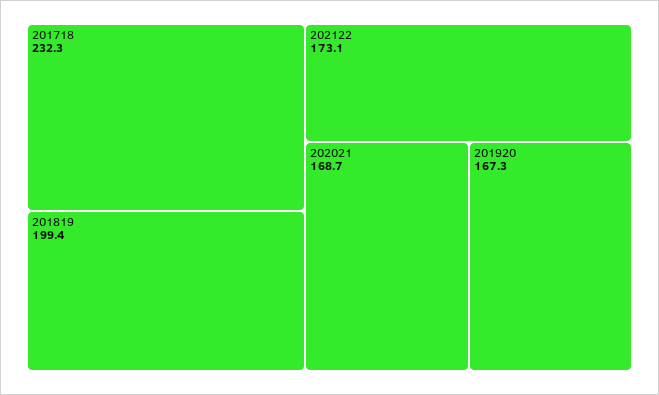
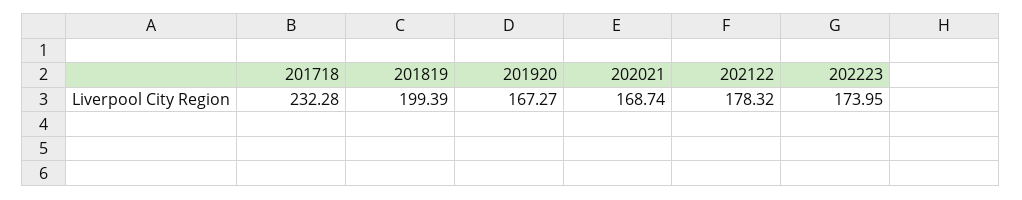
202122: 173.1 -> 178.32
202223: none -> 173.95

